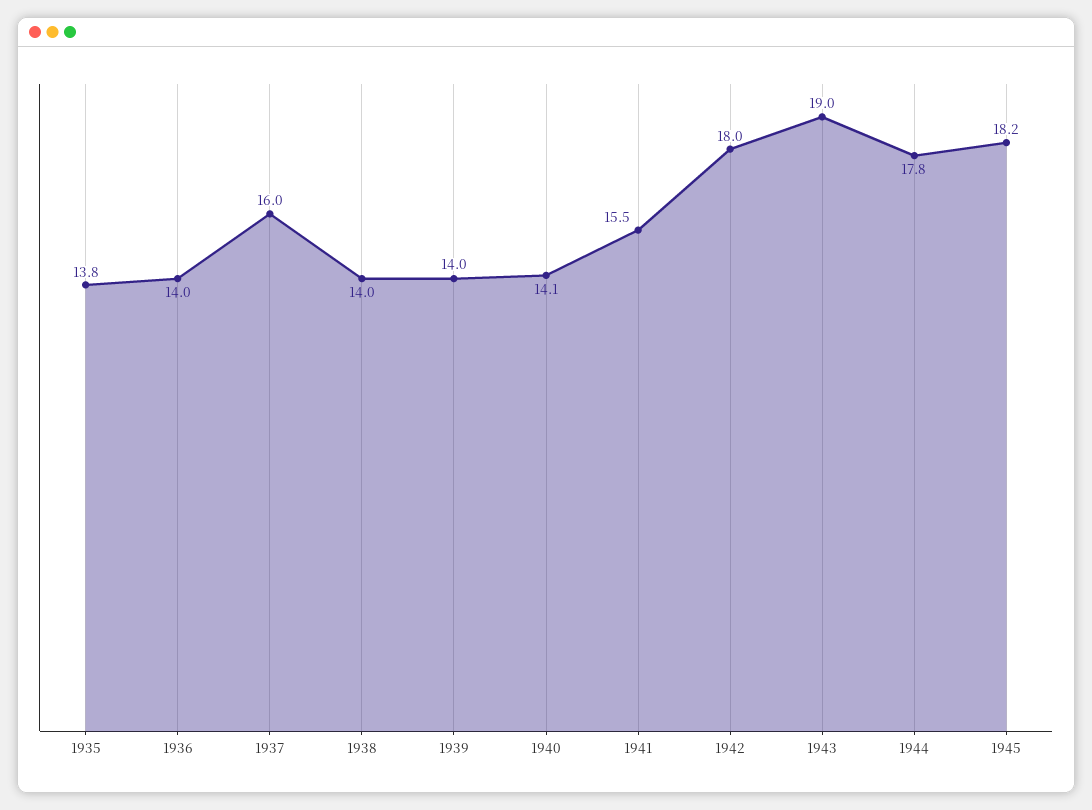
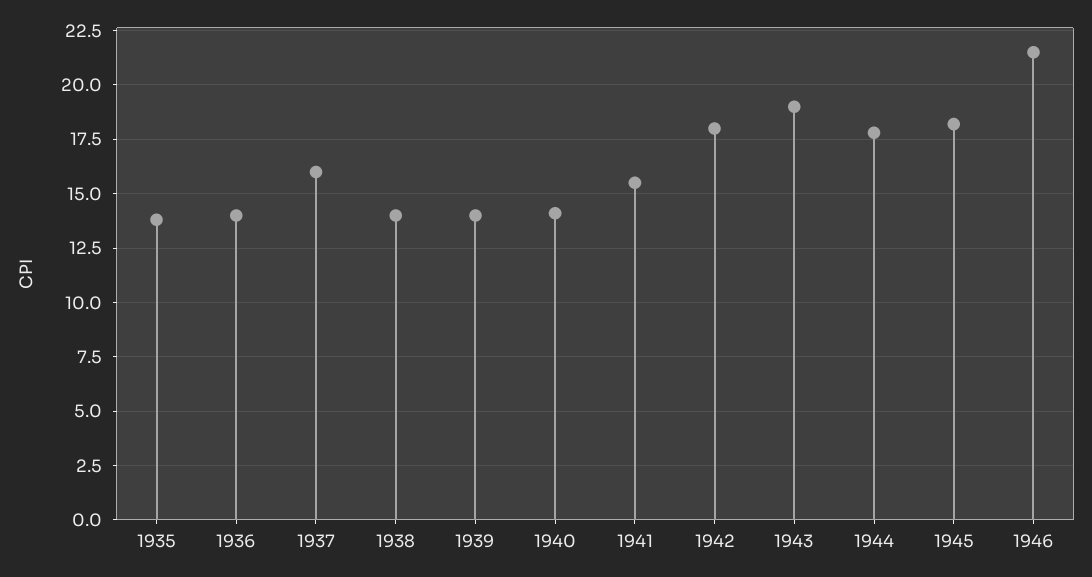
1946: none -> 21.5

